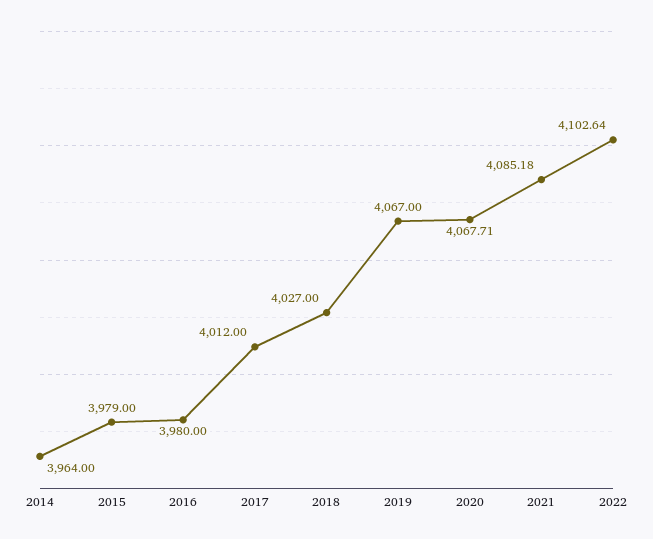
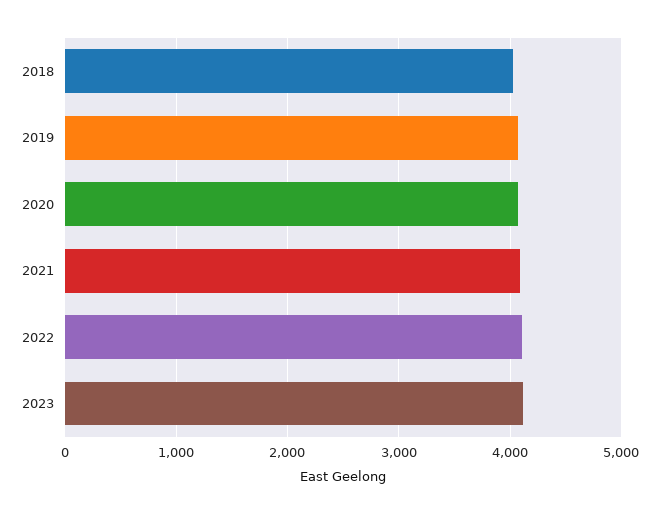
2014: 3964 -> none
2015: 3979 -> none
2016: 3980 -> none
2017: 4012 -> none
2023: none -> 4100

